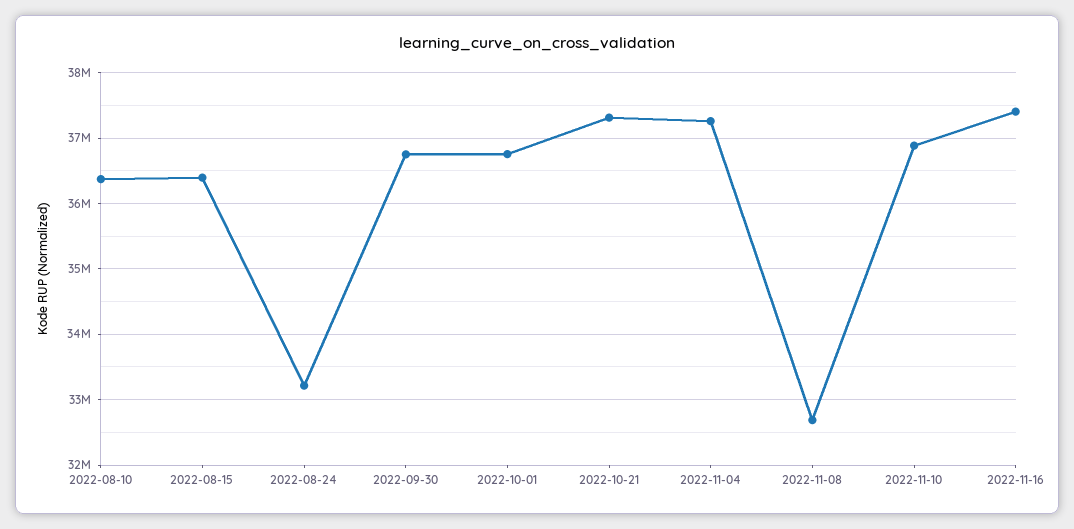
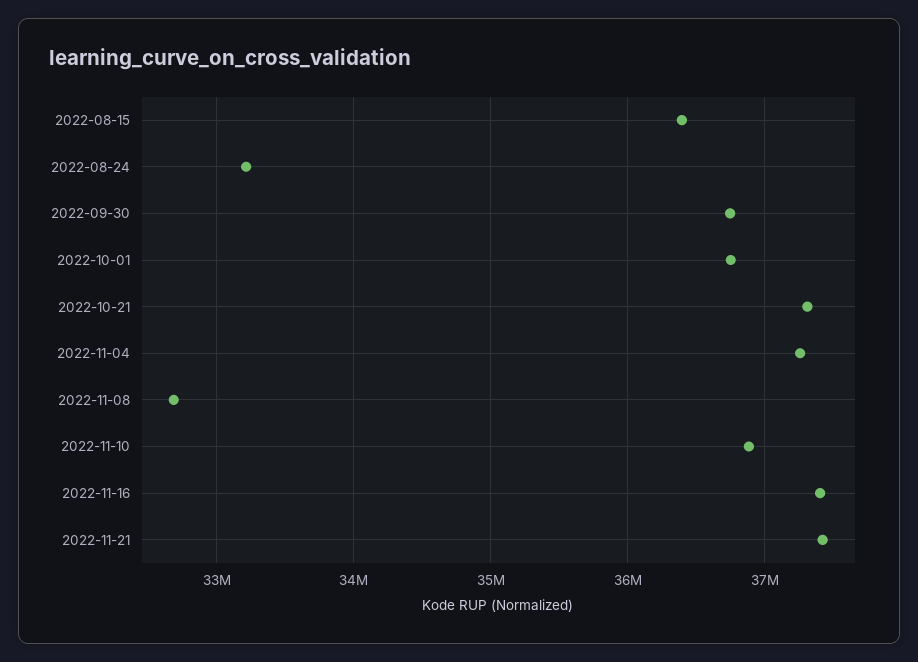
2022-08-10: 36400000 -> none
2022-11-21: none -> 37400000

